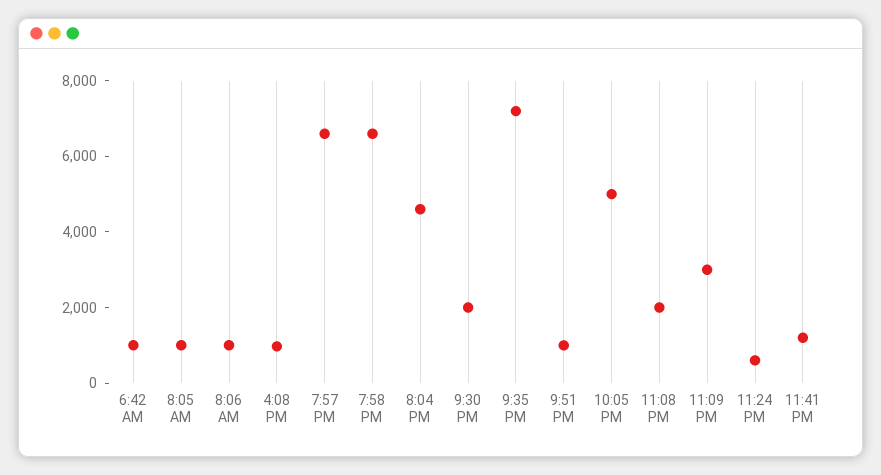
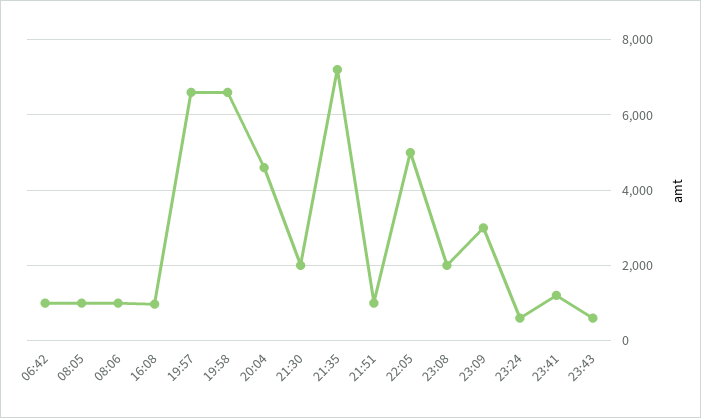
23:43: none -> 600

